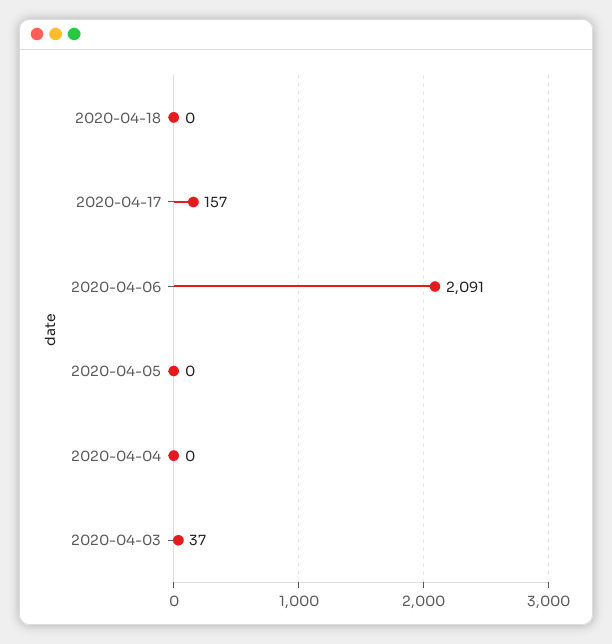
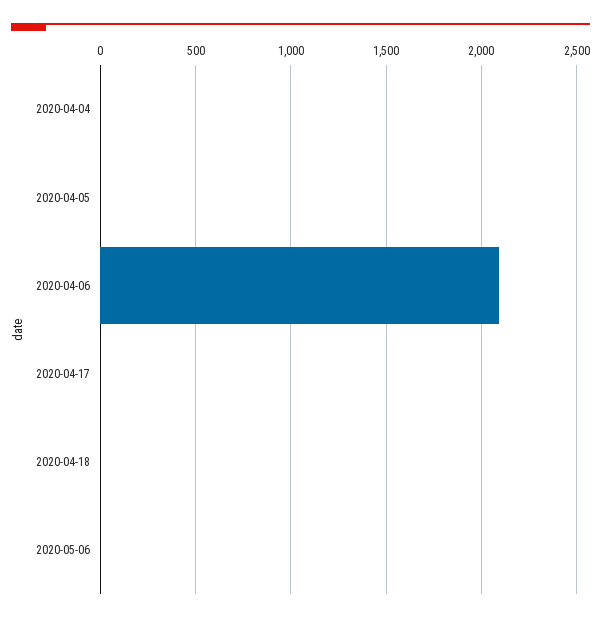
2020-04-17: 157 -> 0
2020-04-03: 37 -> none
2020-05-06: none -> 0

